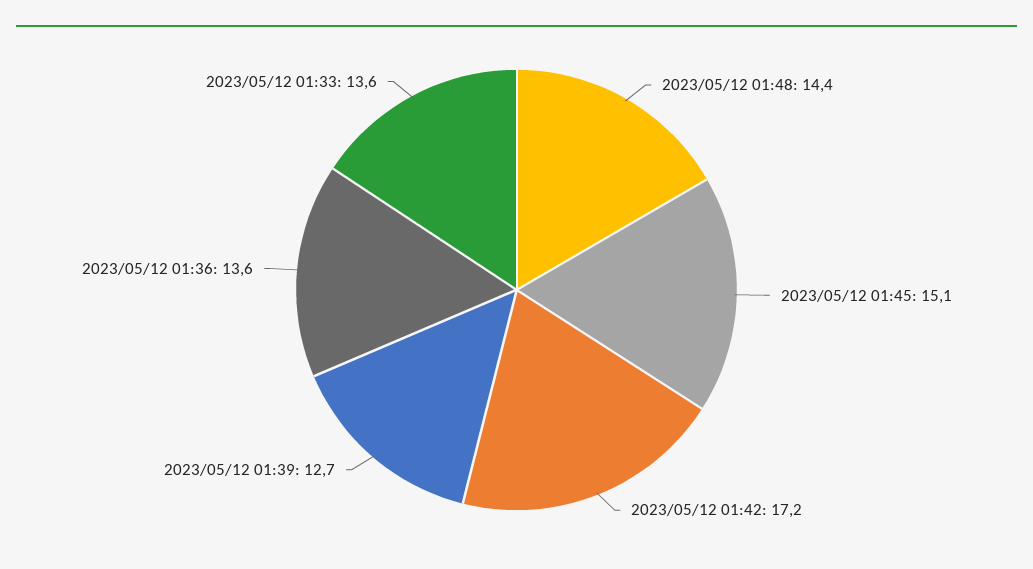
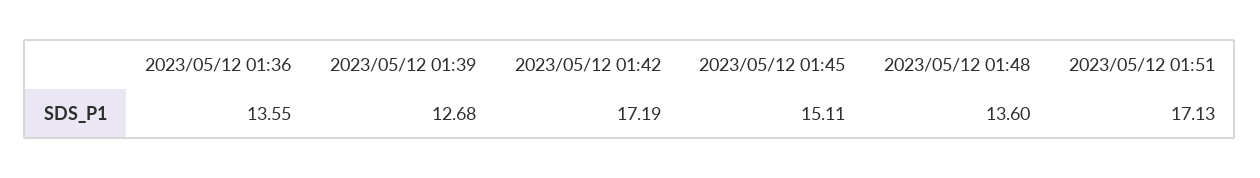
2023/05/12 01:48: 14.4 -> 13.6
2023/05/12 01:33: 13.6 -> none
2023/05/12 01:51: none -> 17.13

